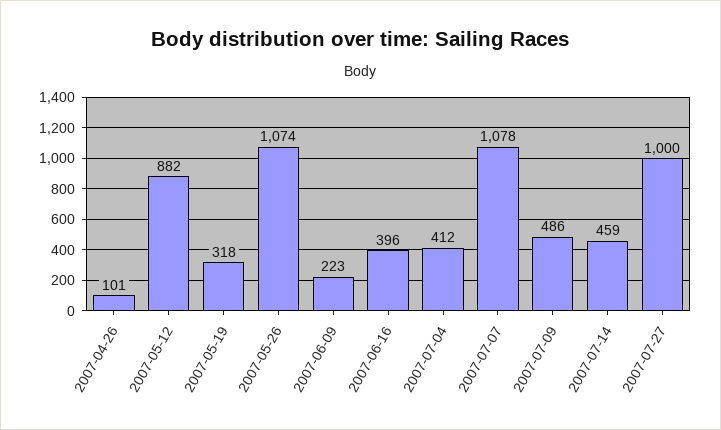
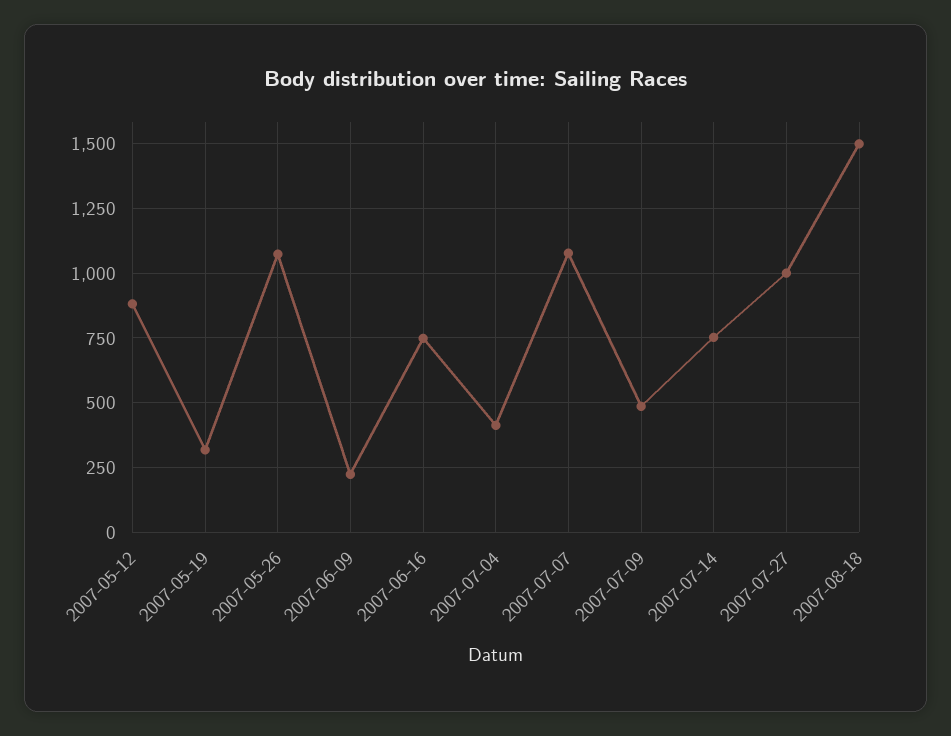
2007-04-26: 101 -> none
2007-06-16: 396 -> 750
2007-07-14: 459 -> 750
2007-08-18: none -> 1500

